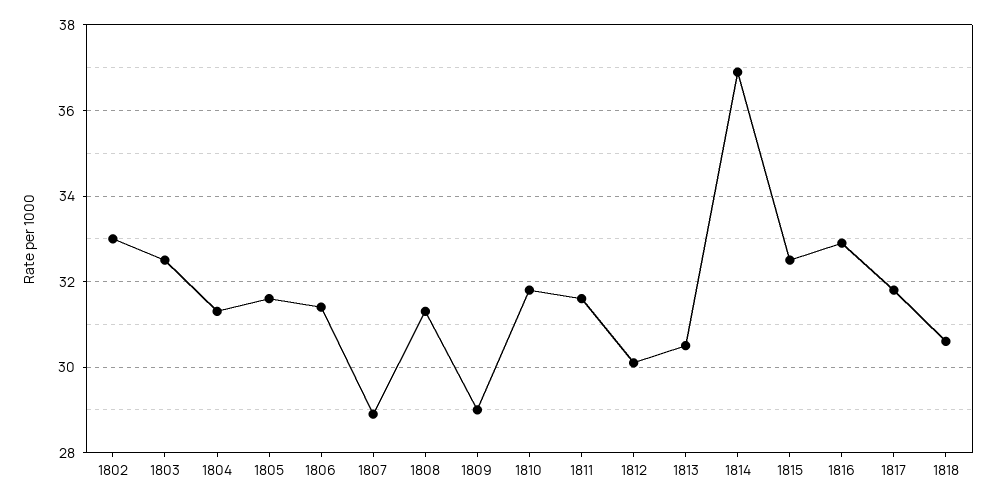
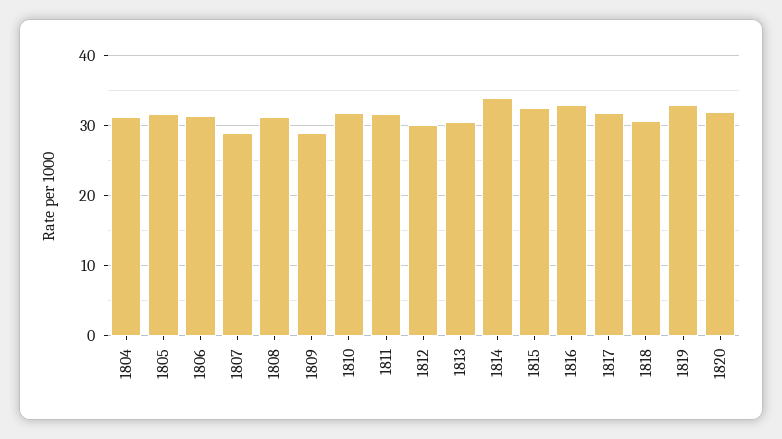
1802: 33 -> none
1803: 32.5 -> none
1814: 37 -> 34
1819: none -> 33
1820: none -> 32

